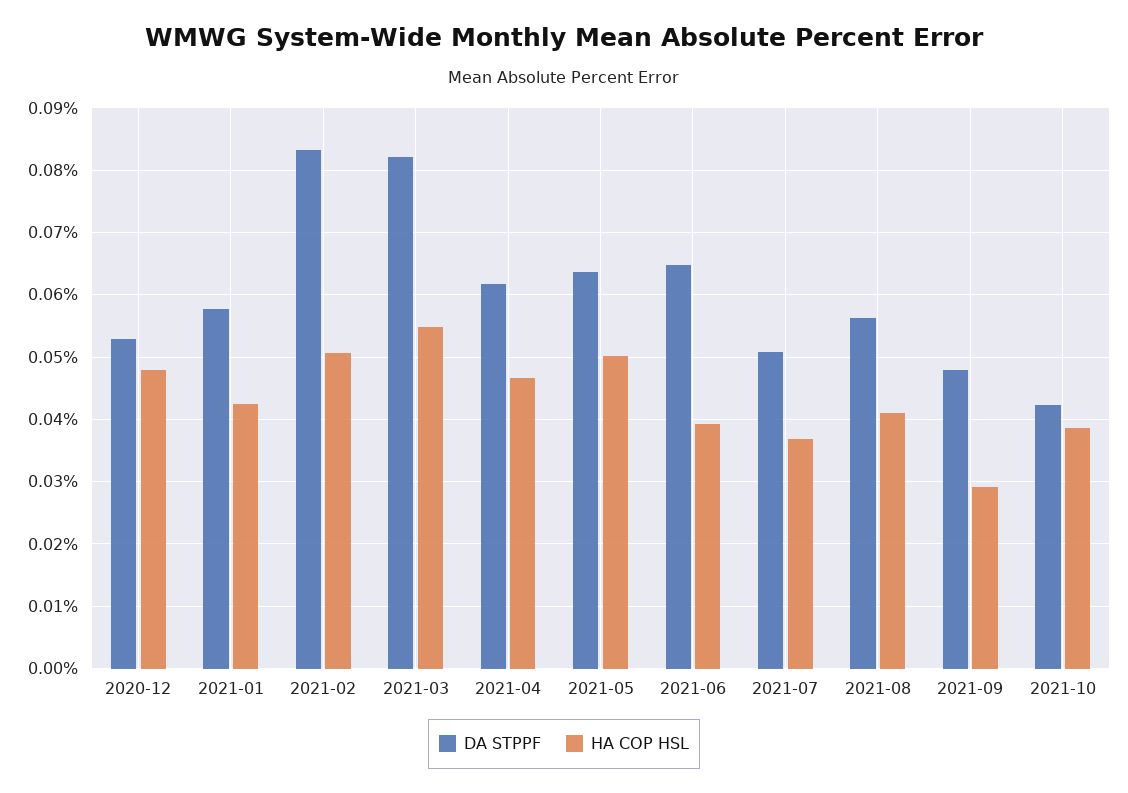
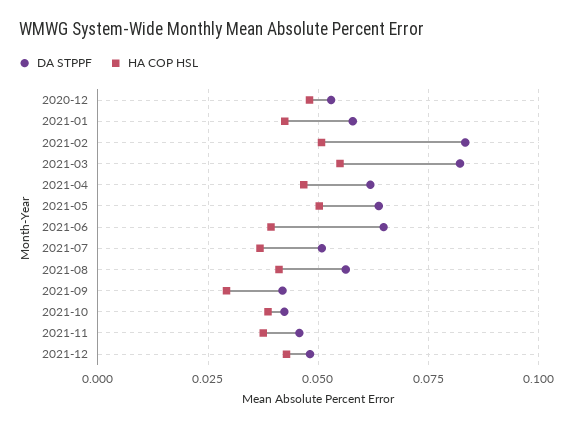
DA STPPF, 2021-09: 0.048 -> 0.0425
DA STPPF, 2021-11: none -> 0.045
HA COP HSL, 2021-11: none -> 0.0375
DA STPPF, 2021-12: none -> 0.0475
HA COP HSL, 2021-12: none -> 0.0425

